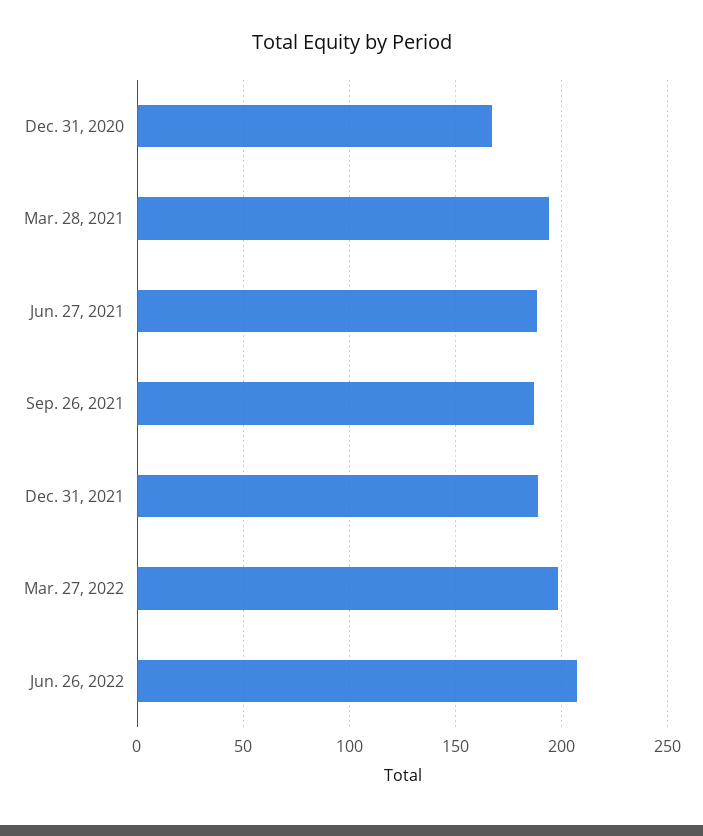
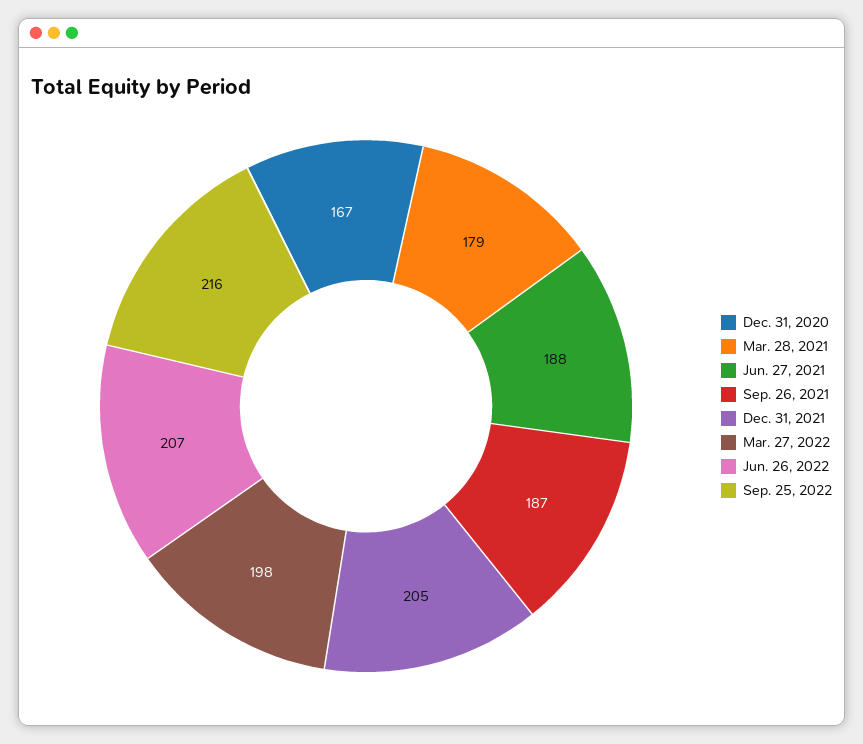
Mar. 28, 2021: 195 -> 179
Dec. 31, 2021: 190 -> 205
Sep. 25, 2022: none -> 216

